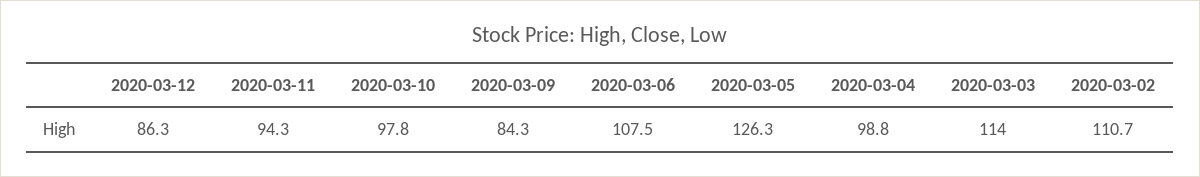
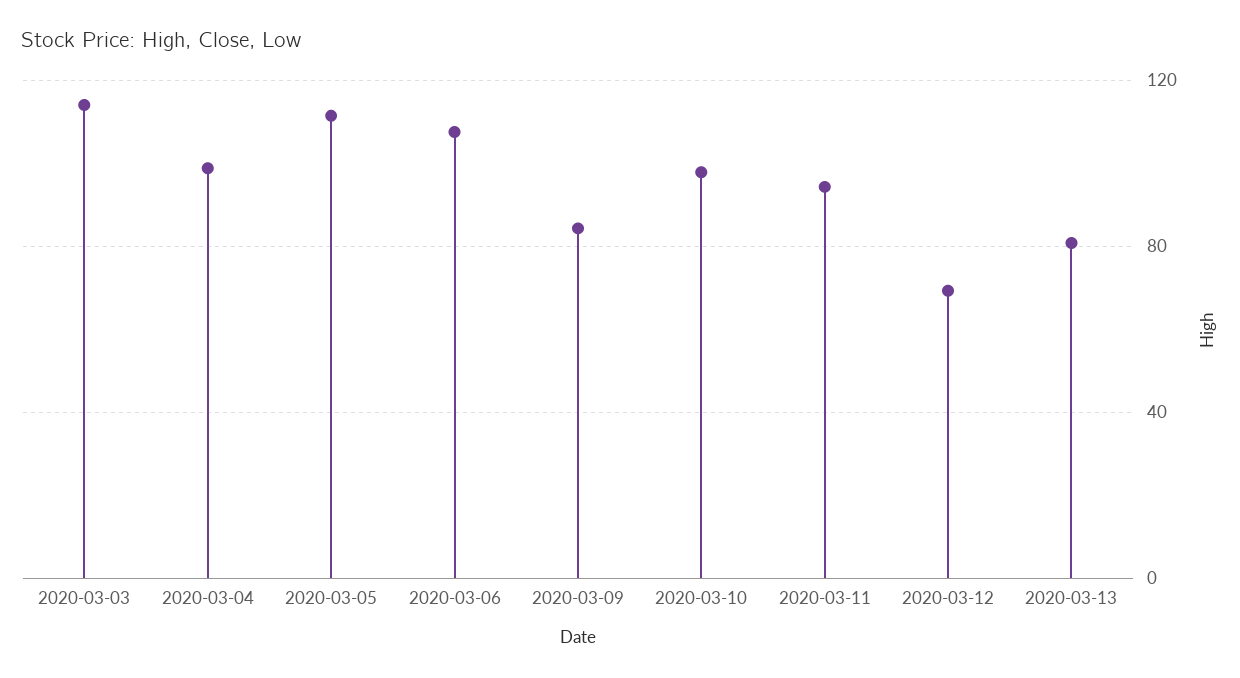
2020-03-12: 86.3 -> 70
2020-03-05: 126.3 -> 110
2020-03-02: 110.7 -> none
2020-03-13: none -> 80

